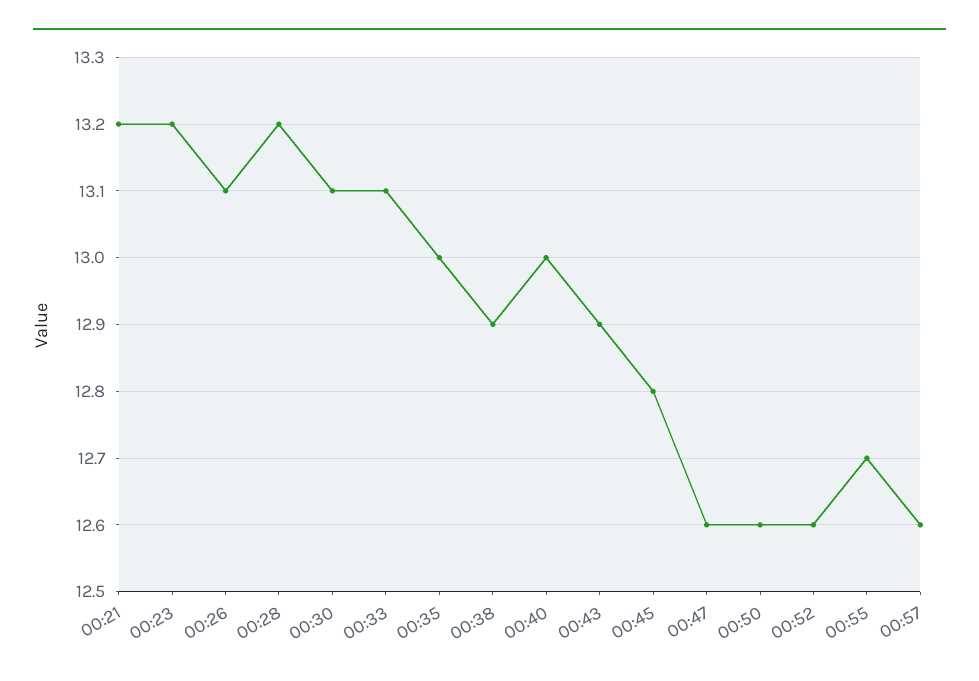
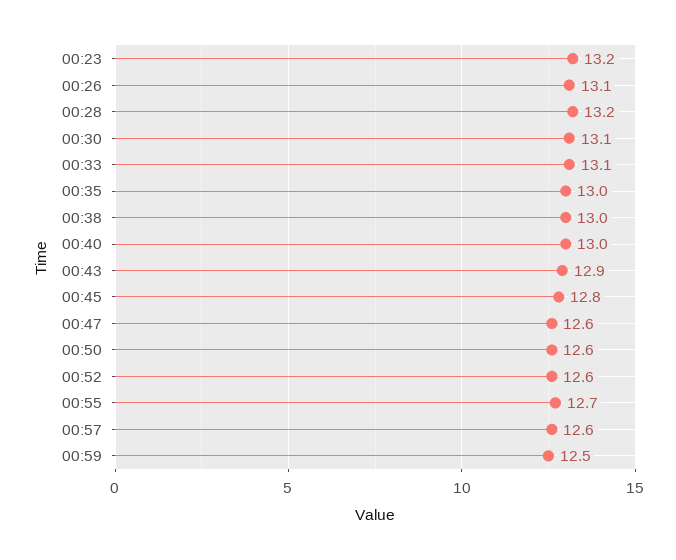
00:21: 13.2 -> none
00:38: 12.9 -> 13
00:59: none -> 12.5

